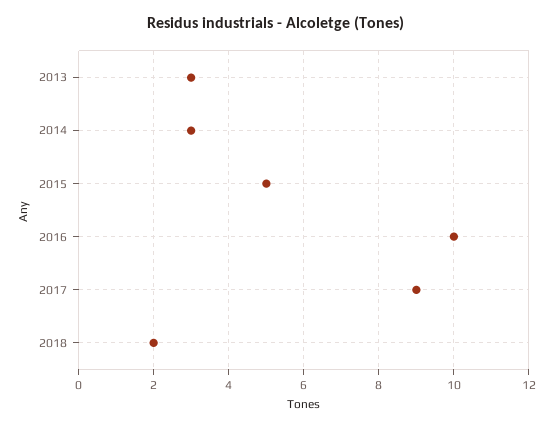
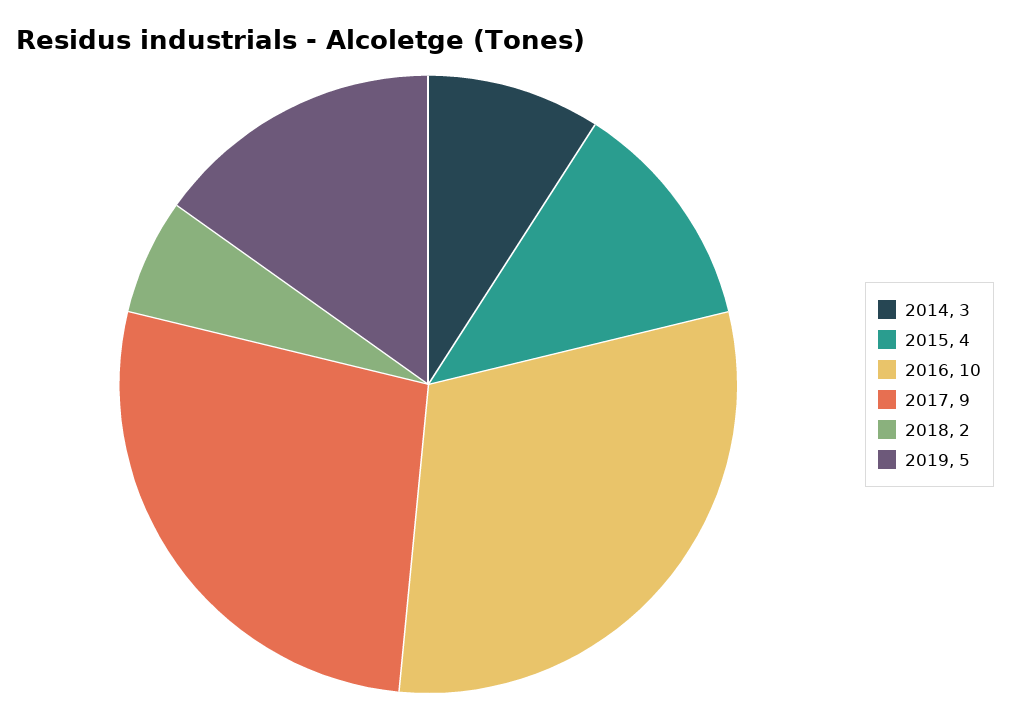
2013: 3 -> none
2015: 5 -> 4
2019: none -> 5

